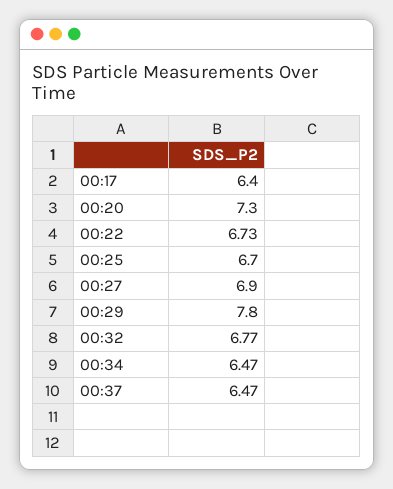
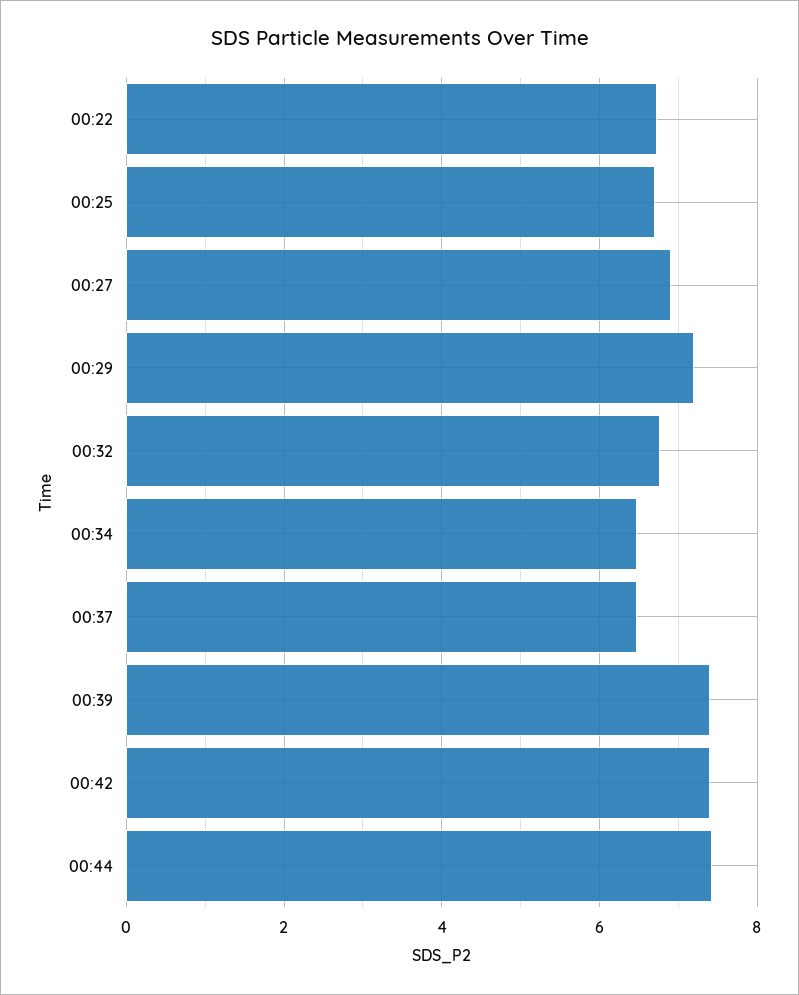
00:17: 6.4 -> none
00:20: 7.3 -> none
00:29: 7.8 -> 7.2
00:39: none -> 7.4
00:42: none -> 7.4
00:44: none -> 7.4

